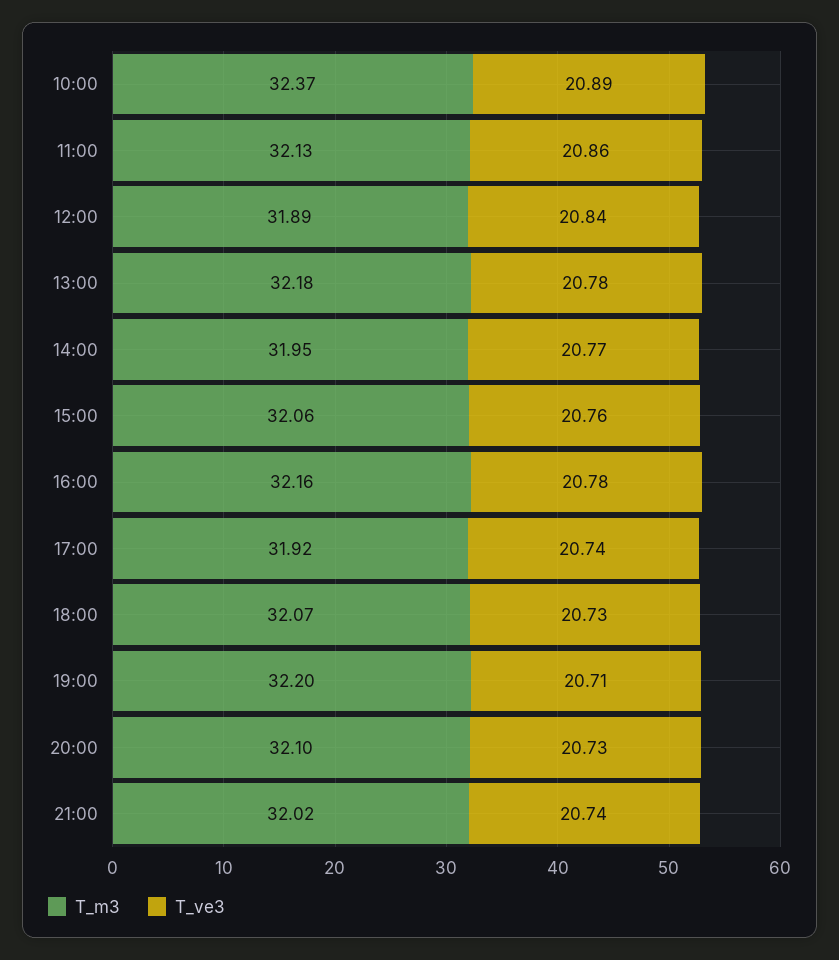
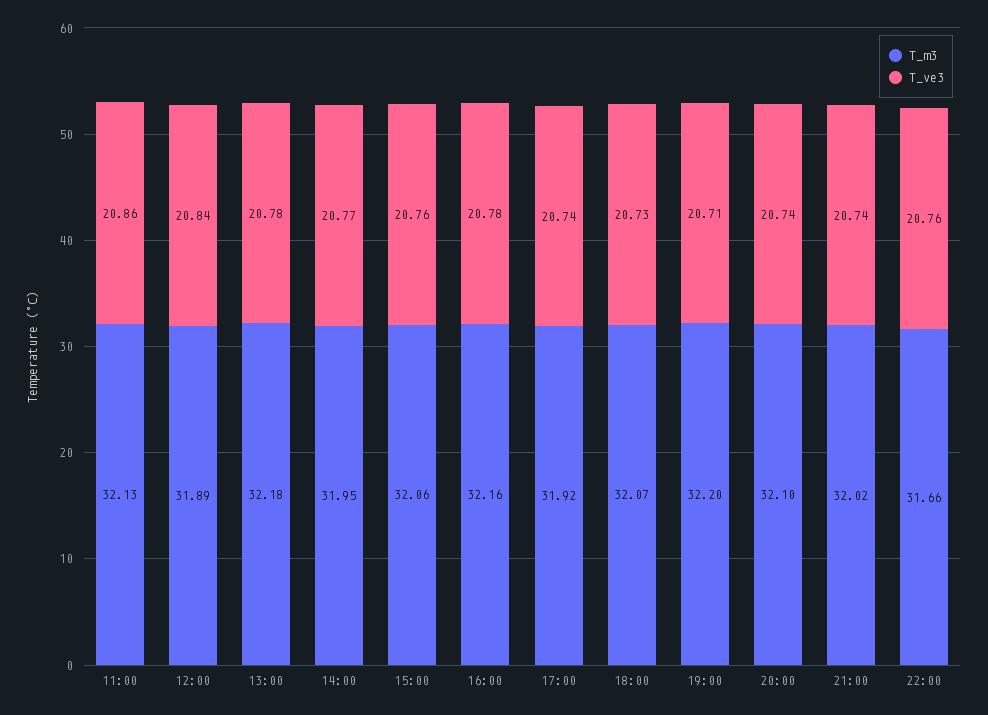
T_m3, 10:00: 32.37 -> none
T_ve3, 10:00: 20.89 -> none
T_ve3, 20:00: 20.73 -> 20.74
T_m3, 22:00: none -> 31.66
T_ve3, 22:00: none -> 20.76

